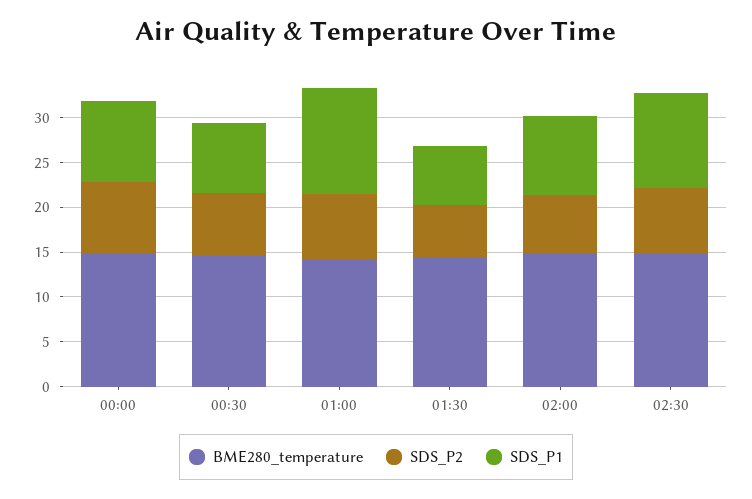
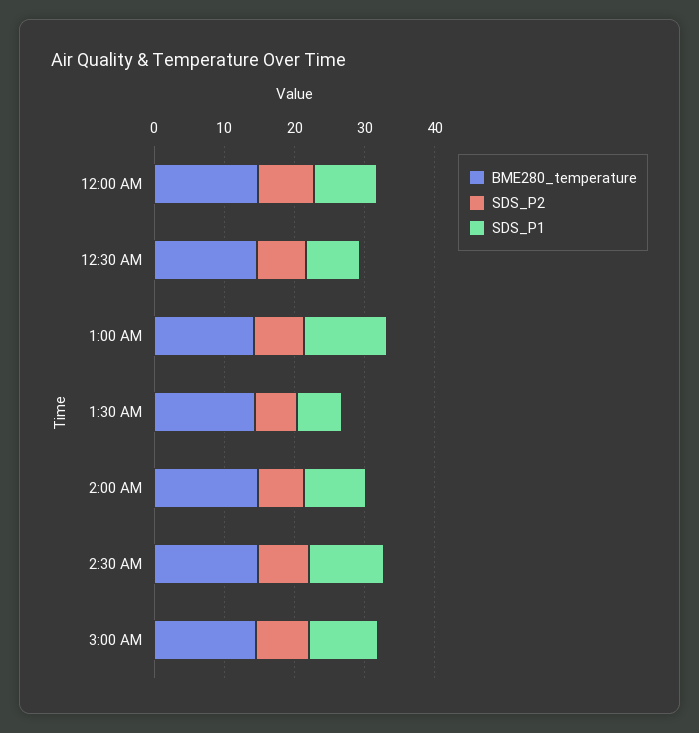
BME280_temperature, 3:00 AM: none -> 14
SDS_P2, 3:00 AM: none -> 8
SDS_P1, 3:00 AM: none -> 10

